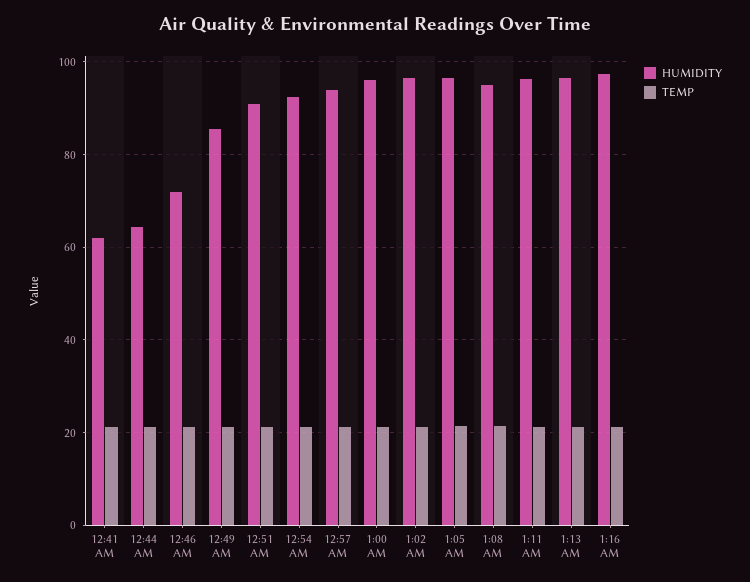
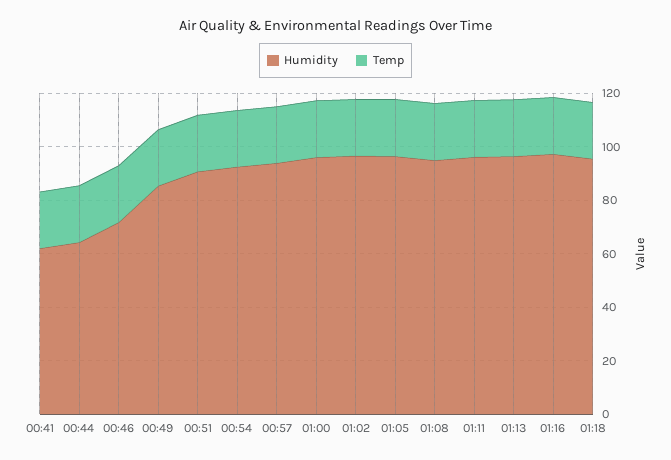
HUMIDITY, 01:18: none -> 95
TEMP, 01:18: none -> 20

